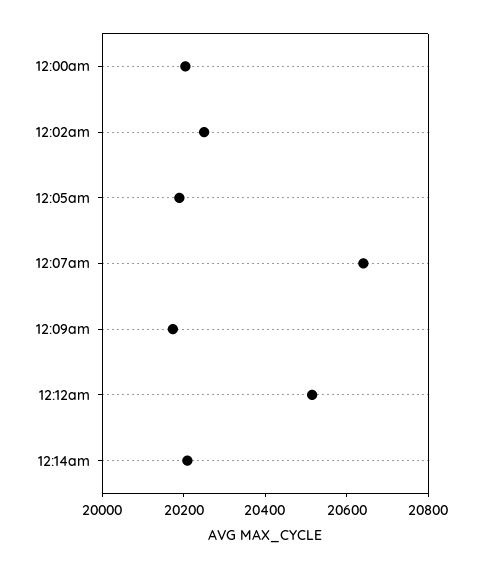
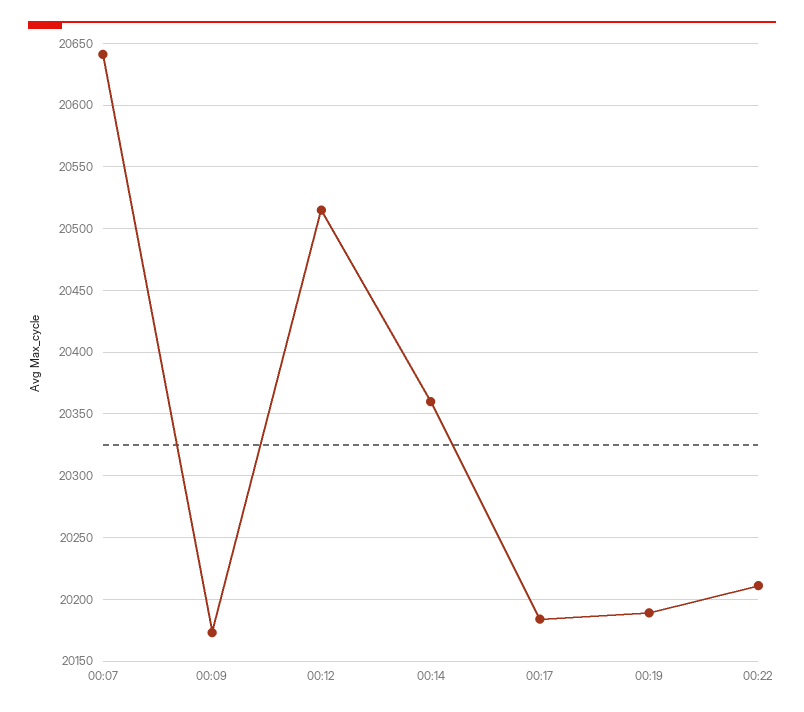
12:00am: 20200 -> none
12:02am: 20250 -> none
12:05am: 20200 -> none
12:14am: 20200 -> 20360
00:17: none -> 20185
00:19: none -> 20190
00:22: none -> 20210

